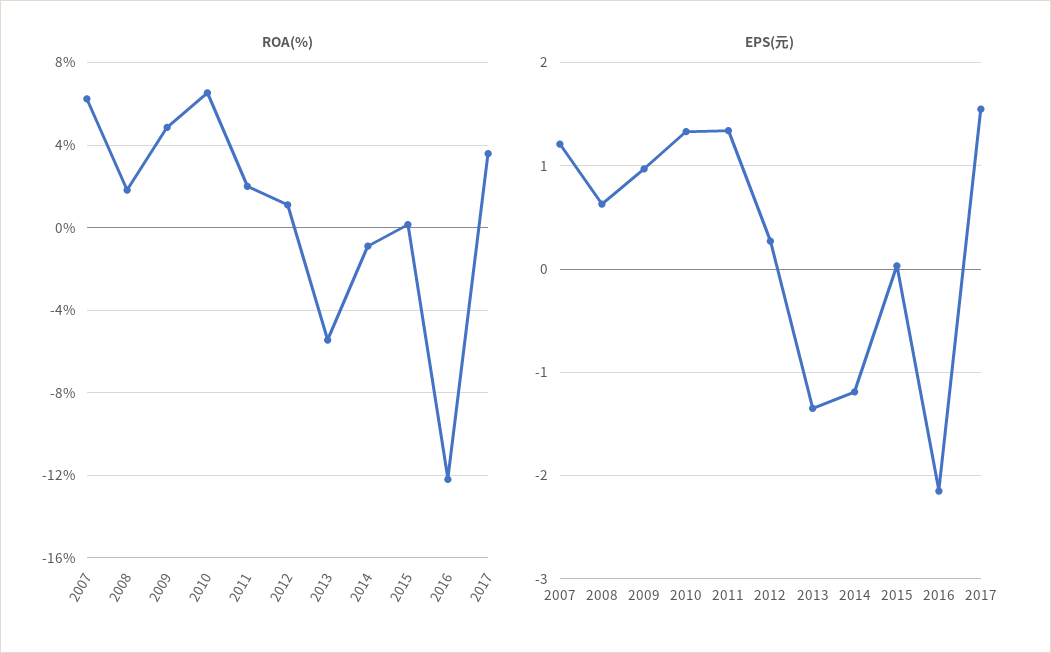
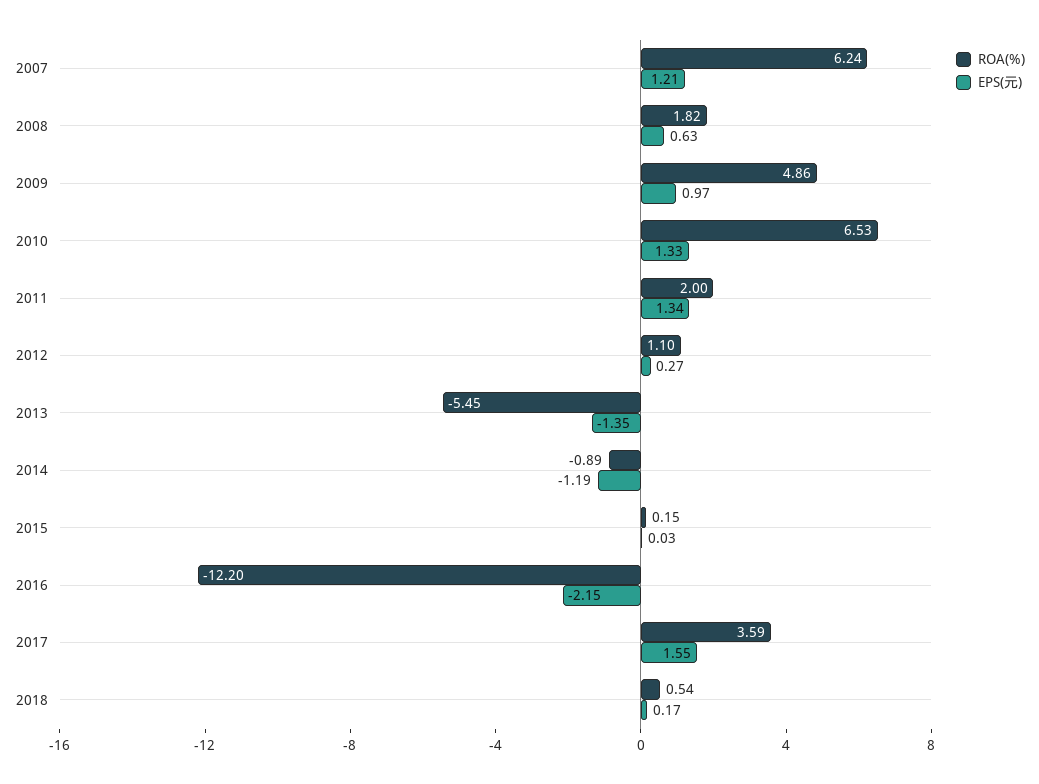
ROA(%), 2018: none -> 0.54
EPS(元), 2018: none -> 0.17

